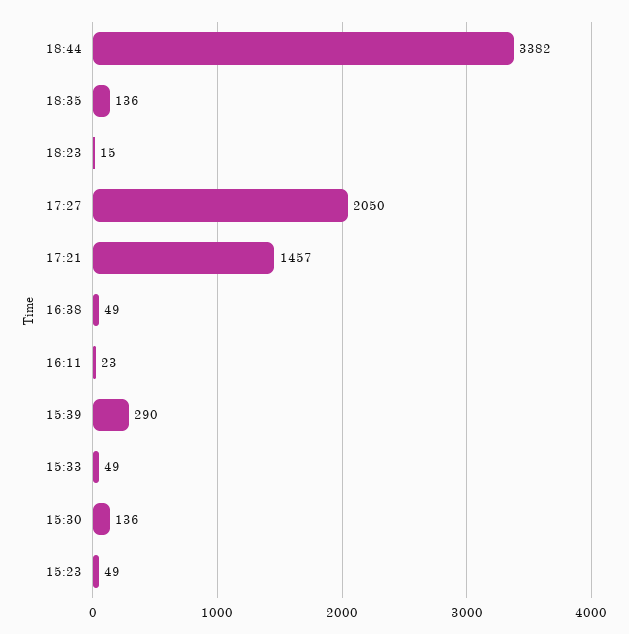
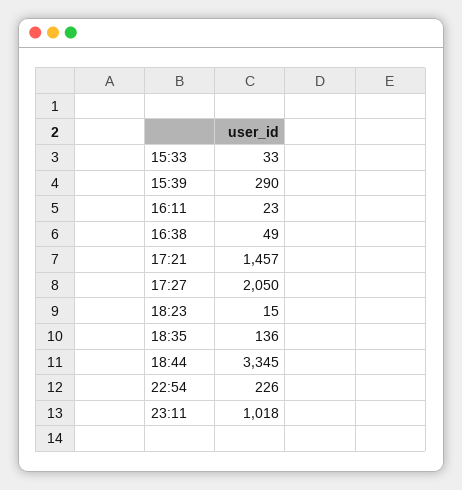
18:44: 3382 -> 3345
15:33: 49 -> 33
15:30: 136 -> none
15:23: 49 -> none
22:54: none -> 226
23:11: none -> 1018

